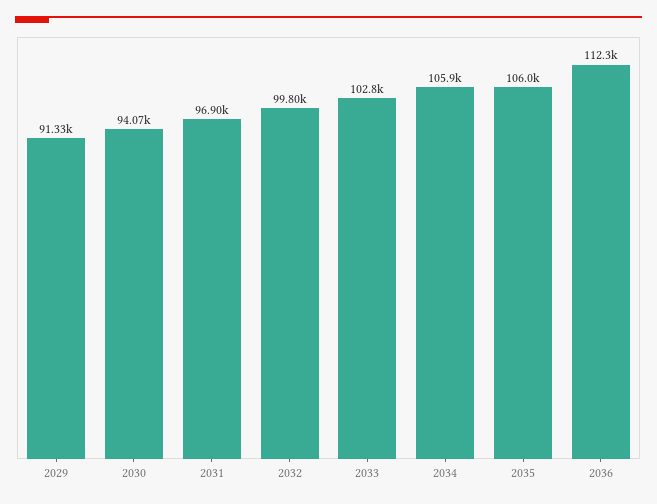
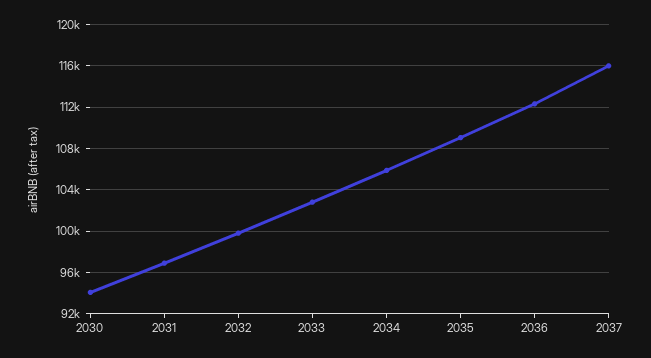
2029: 91330 -> none
2035: 106000 -> 109000
2037: none -> 116000

